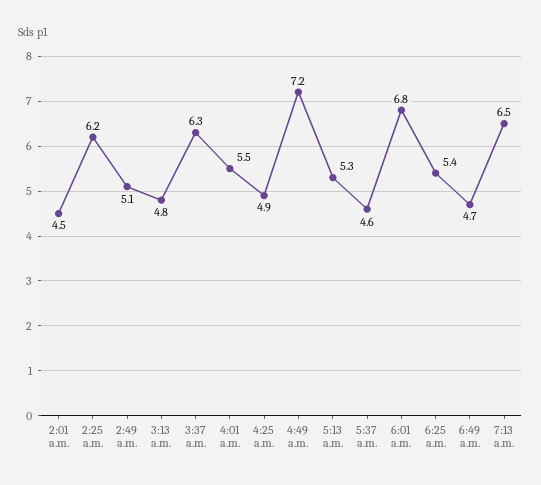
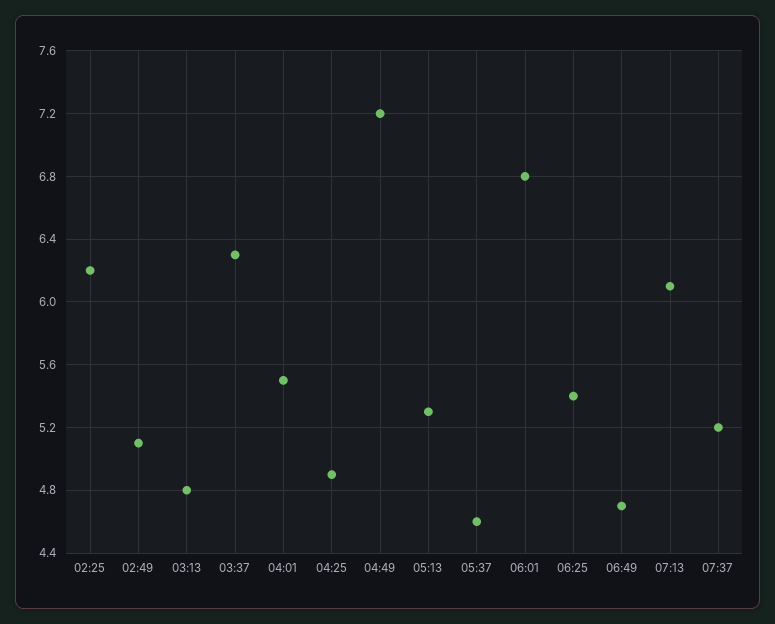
2:01 a.m.: 4.5 -> none
7:13 a.m.: 6.5 -> 6.1
07:37: none -> 5.2

